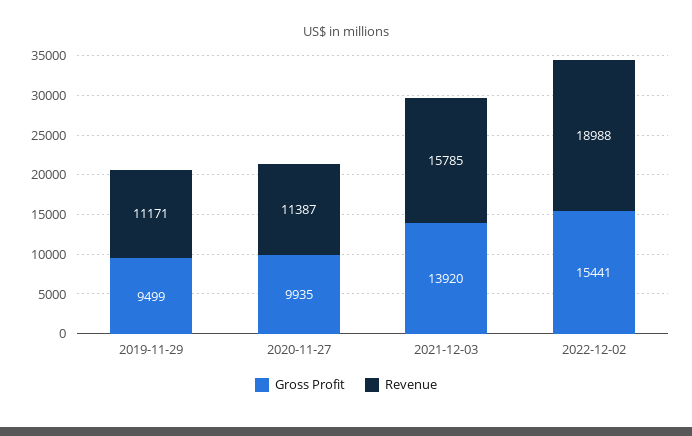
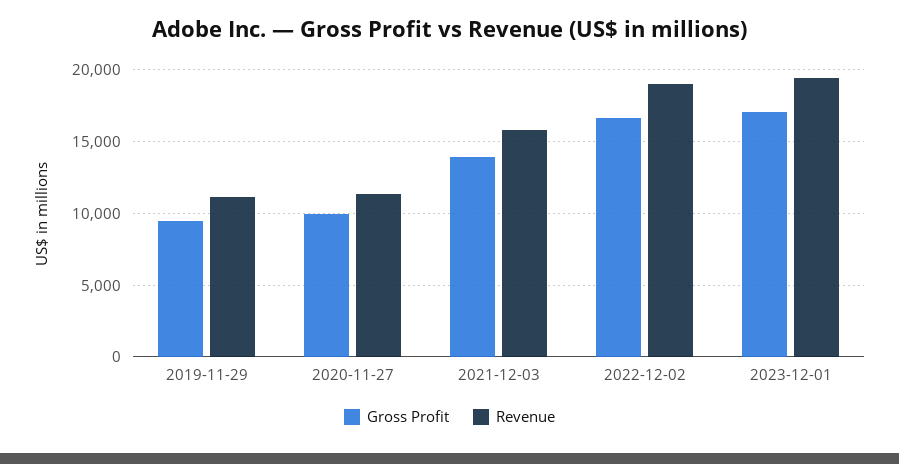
Gross Profit, 2022-12-02: 15441 -> 16500
Gross Profit, 2023-12-01: none -> 17000
Revenue, 2023-12-01: none -> 19500

